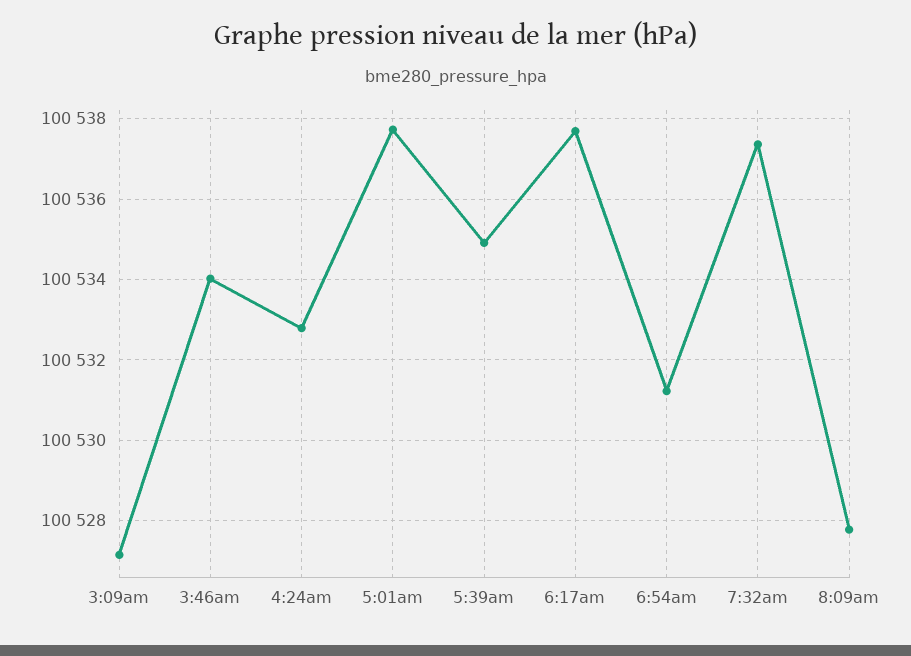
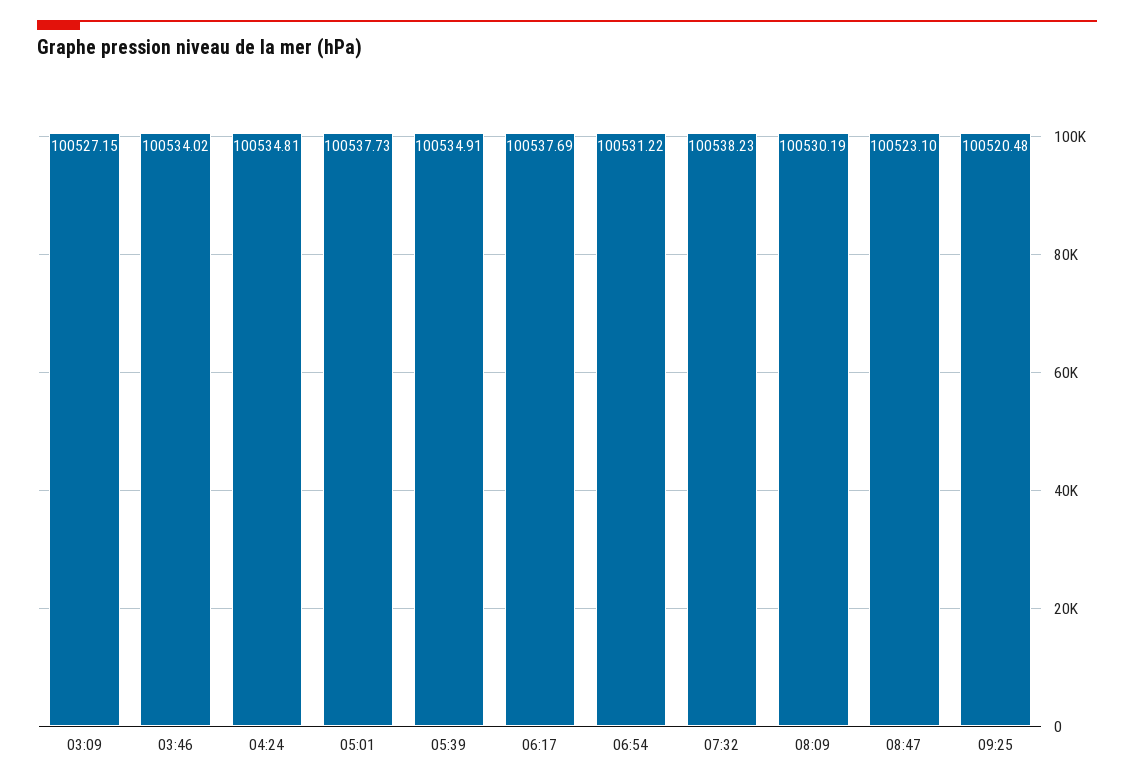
4:24am: 100532.8 -> 100534.81
7:32am: 100537.4 -> 100538.23
8:09am: 100527.8 -> 100530.19
08:47: none -> 100523.1
09:25: none -> 100520.48

